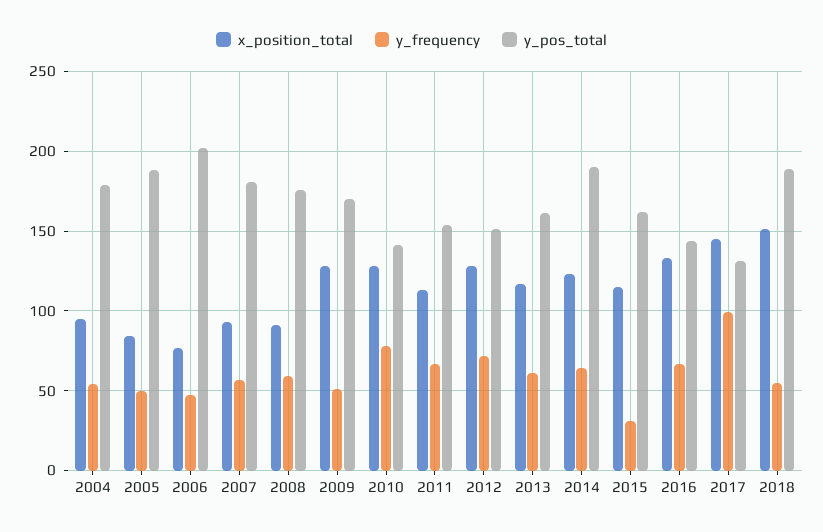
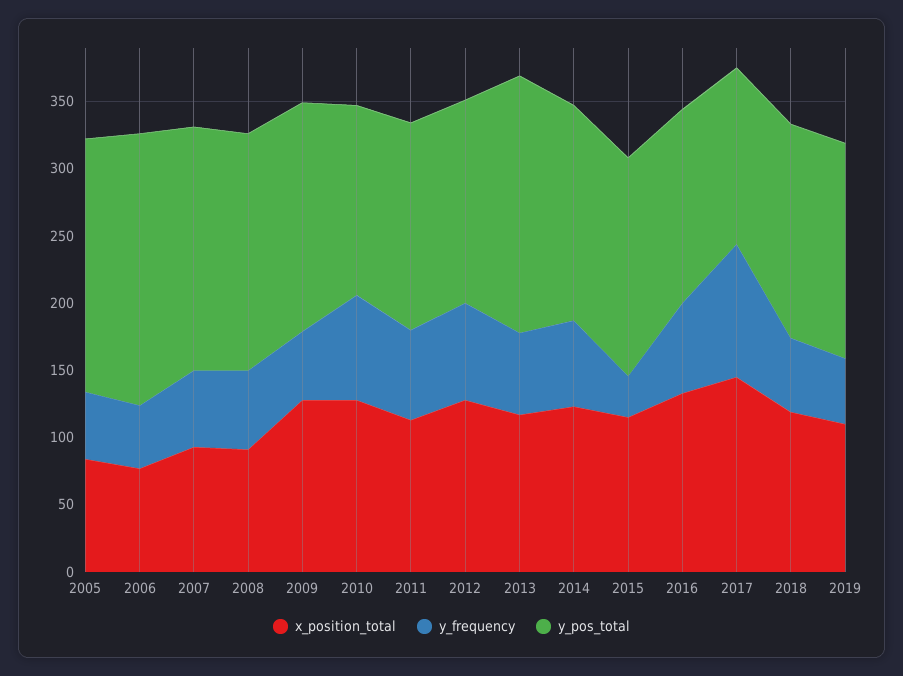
x_position_total, 2004: 95 -> none
y_frequency, 2004: 55 -> none
y_pos_total, 2004: 180 -> none
y_pos_total, 2013: 160 -> 190
y_pos_total, 2014: 190 -> 160
x_position_total, 2018: 150 -> 120
y_pos_total, 2018: 190 -> 160
x_position_total, 2019: none -> 110
y_frequency, 2019: none -> 50
y_pos_total, 2019: none -> 160

